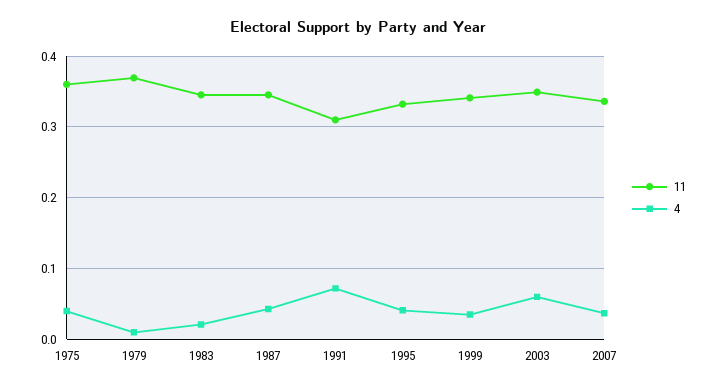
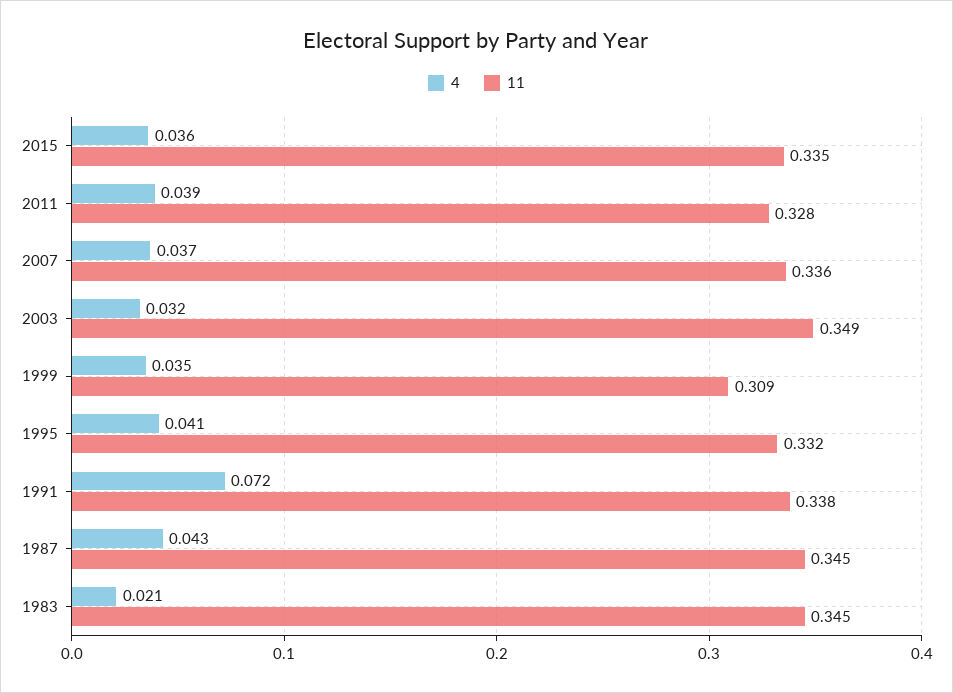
11, 1975: 0.36 -> none
4, 1975: 0.04 -> none
11, 1979: 0.37 -> none
4, 1979: 0.01 -> none
11, 1991: 0.31 -> 0.338
11, 1999: 0.34 -> 0.309
4, 2003: 0.06 -> 0.032
4, 2015: none -> 0.036
11, 2015: none -> 0.335
4, 2011: none -> 0.039
11, 2011: none -> 0.328

